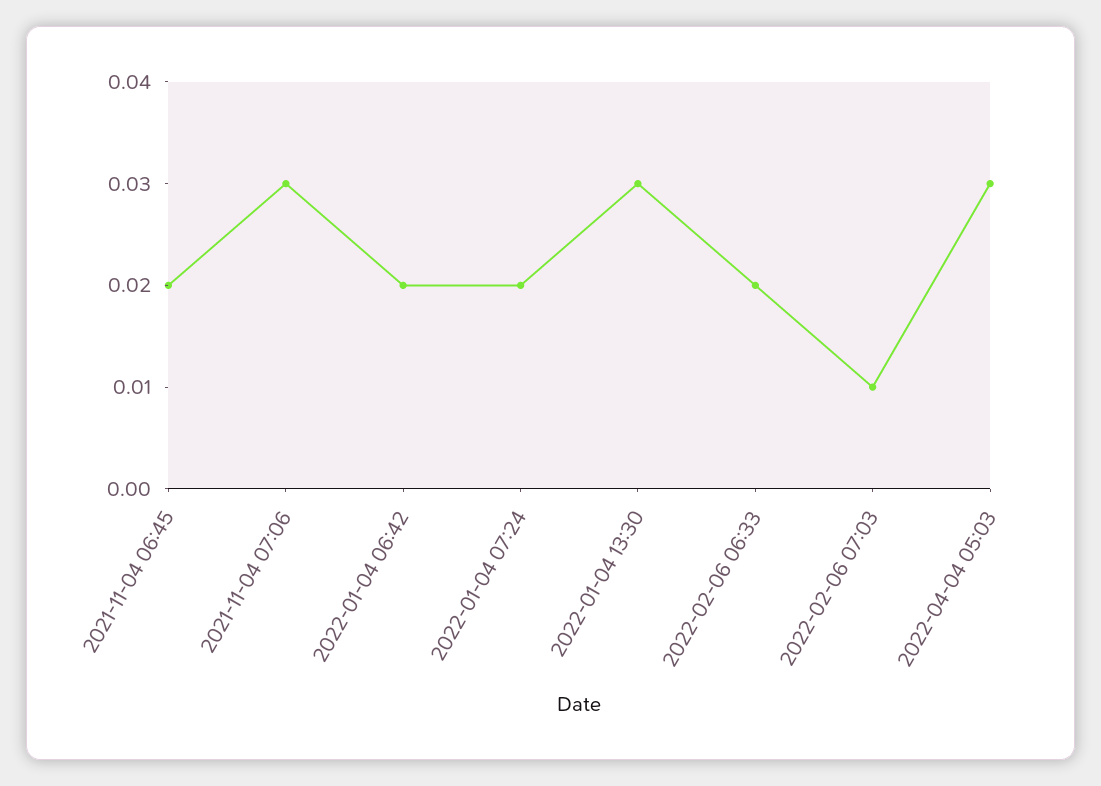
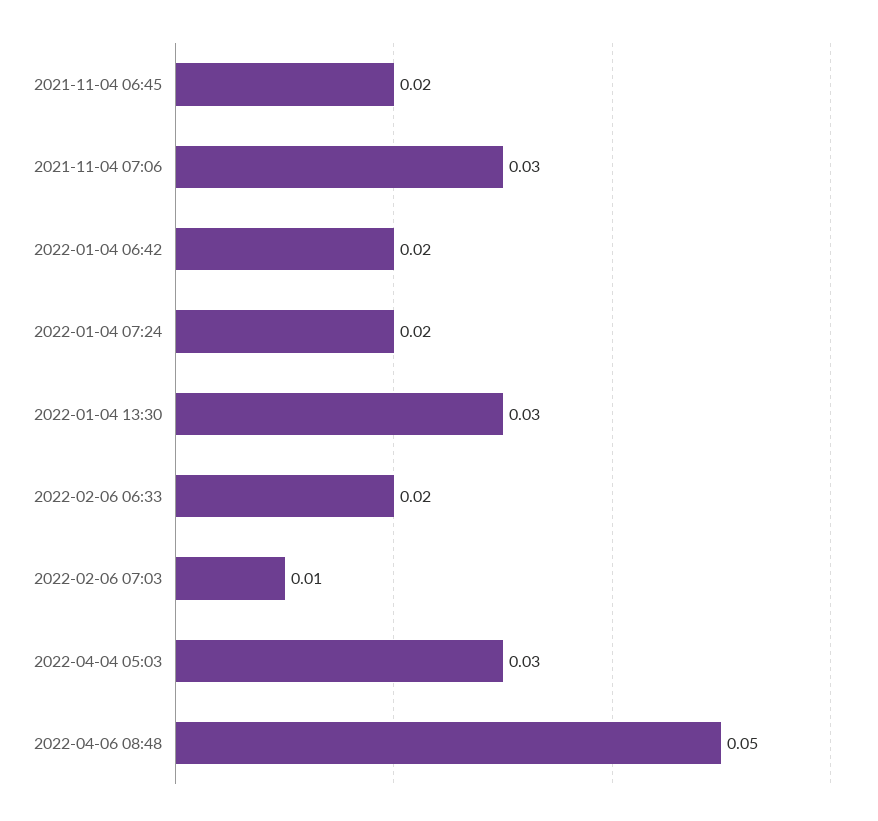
2022-04-06 08:48: none -> 0.05

